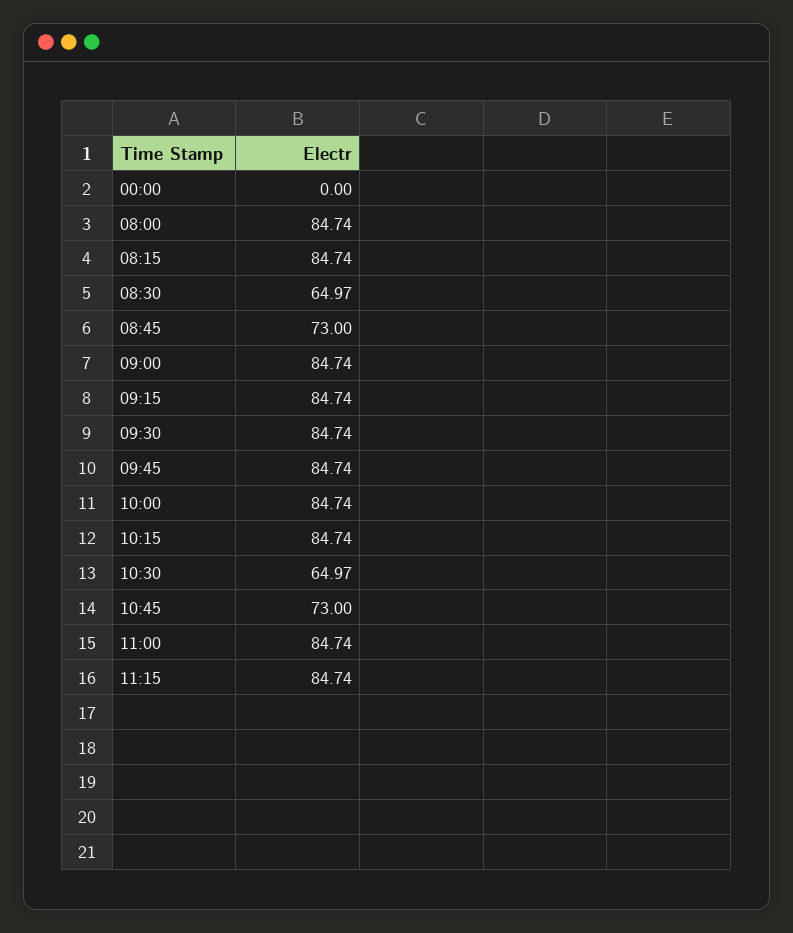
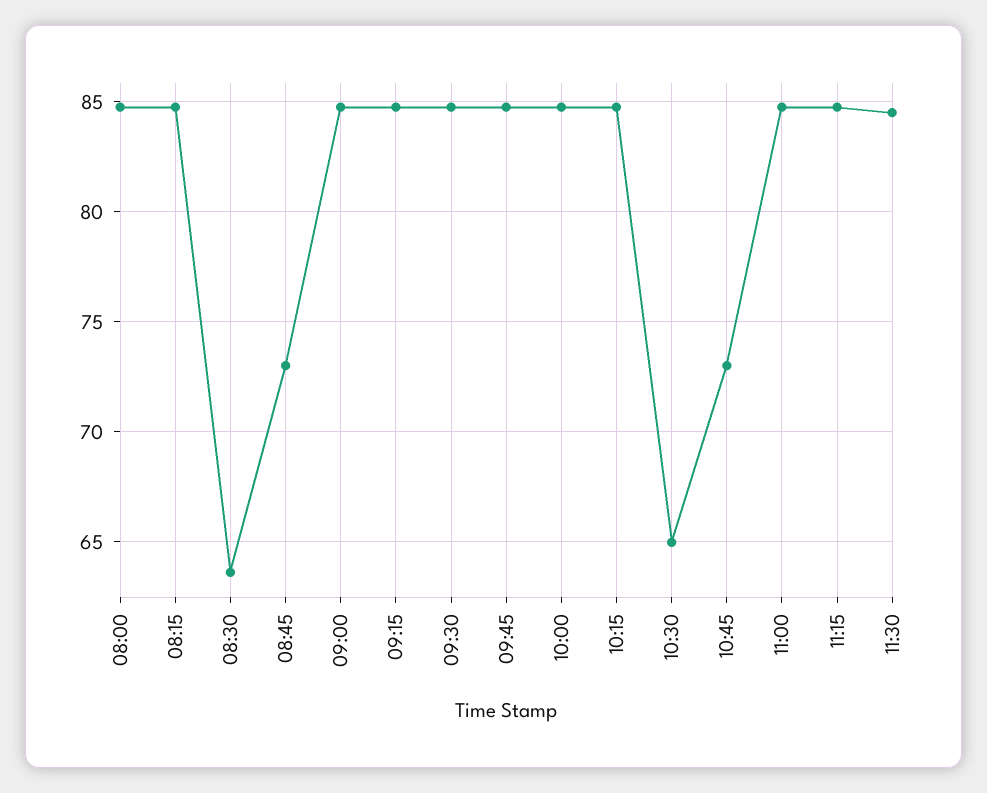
00:00: 0 -> none
08:30: 64.97 -> 63.5
11:30: none -> 84.5

